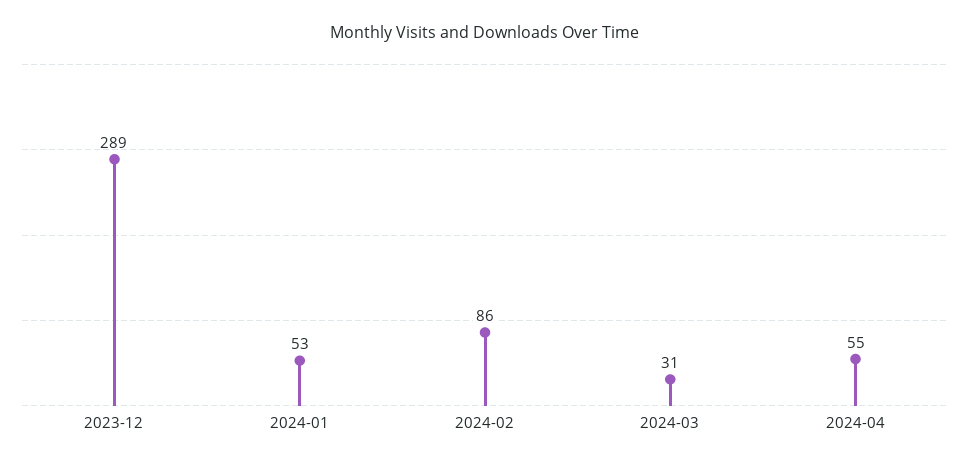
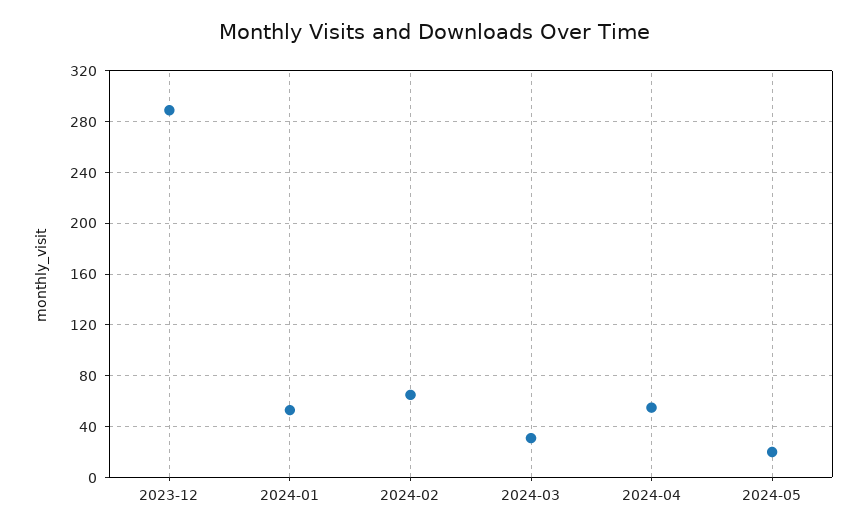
2024-02: 86 -> 65
2024-05: none -> 20

